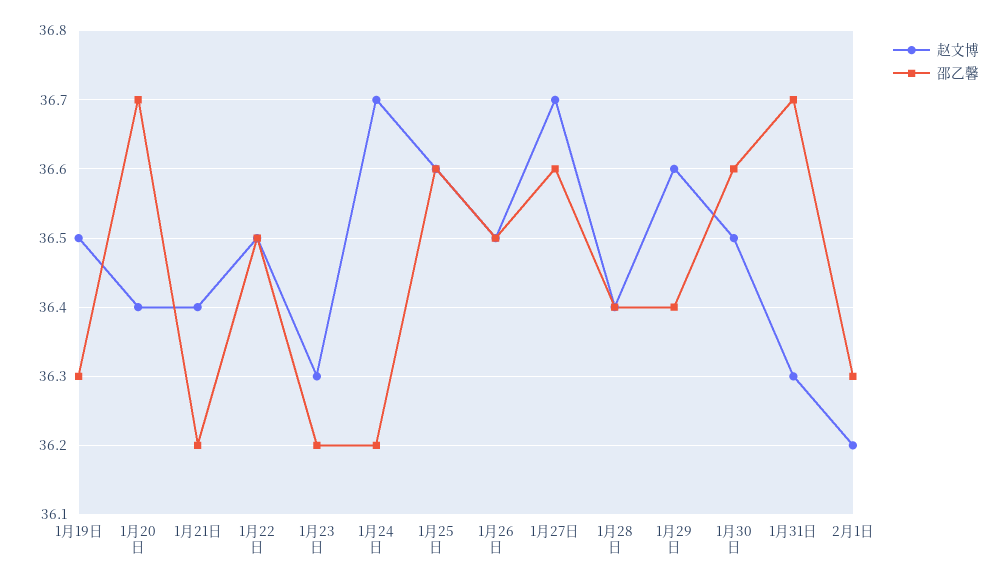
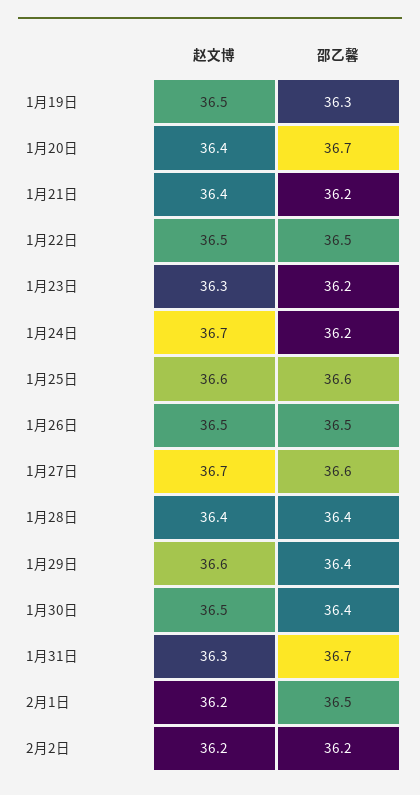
邵乙馨, 1月30日: 36.6 -> 36.4
邵乙馨, 2月1日: 36.3 -> 36.5
赵文博, 2月2日: none -> 36.2
邵乙馨, 2月2日: none -> 36.2

